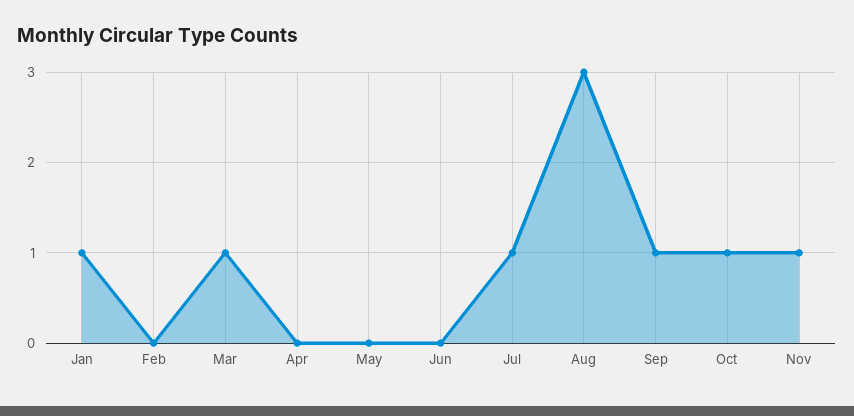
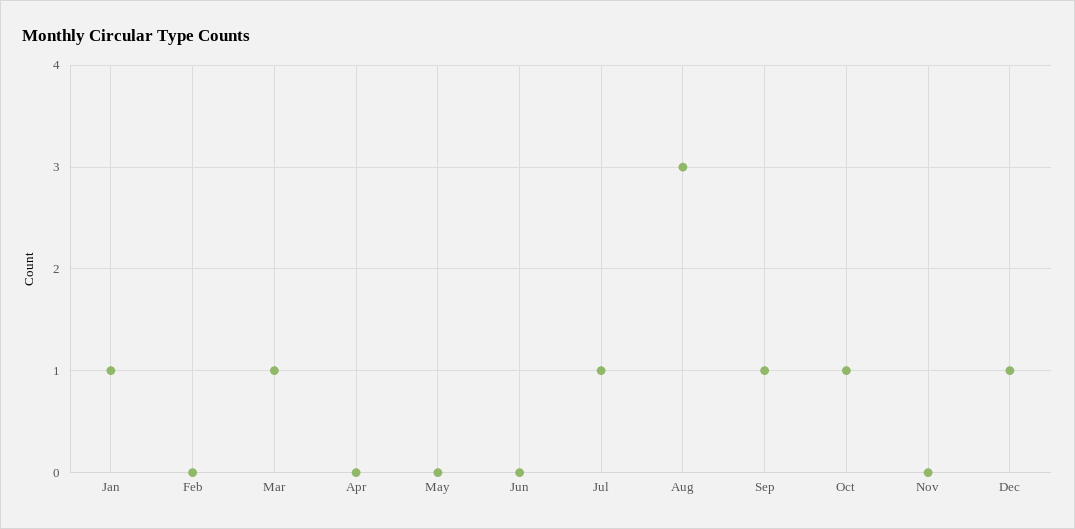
Nov: 1 -> 0
Dec: none -> 1

